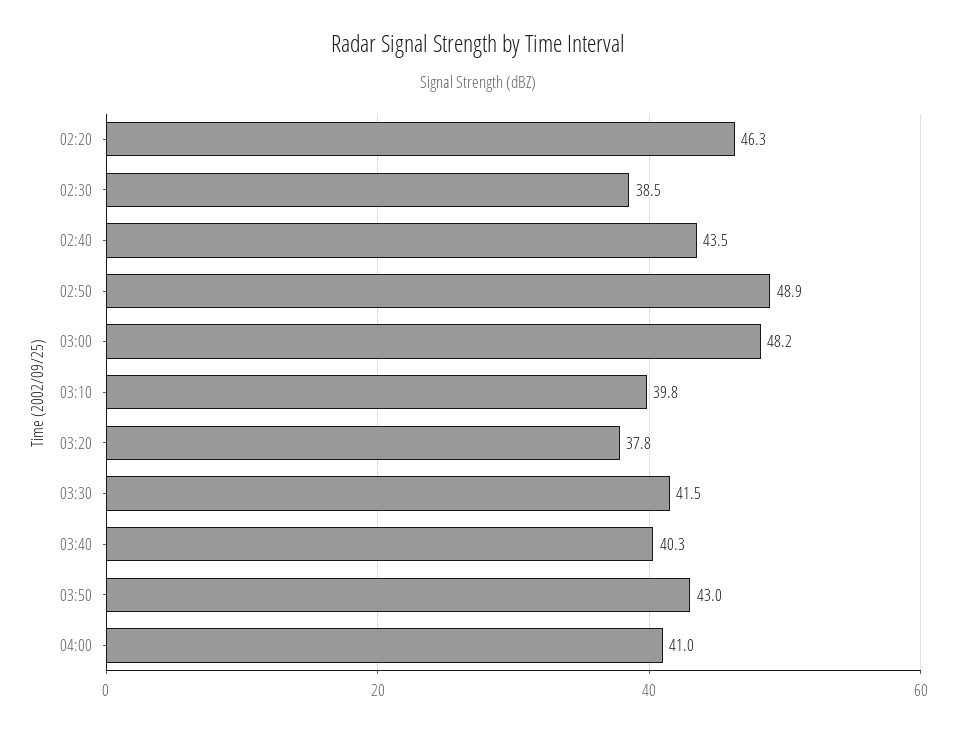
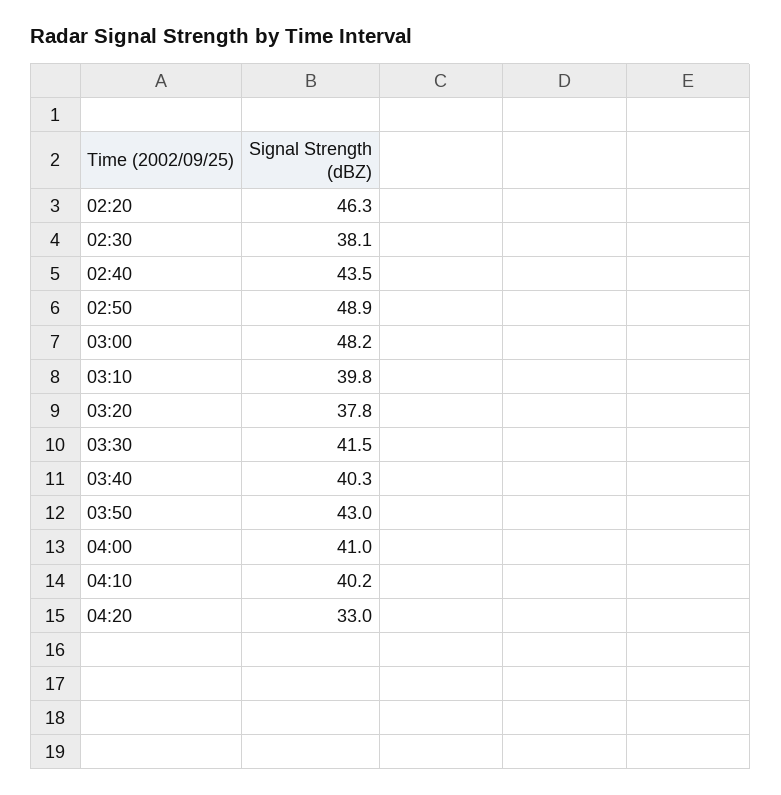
02:30: 38.5 -> 38.1
04:10: none -> 40.2
04:20: none -> 33

